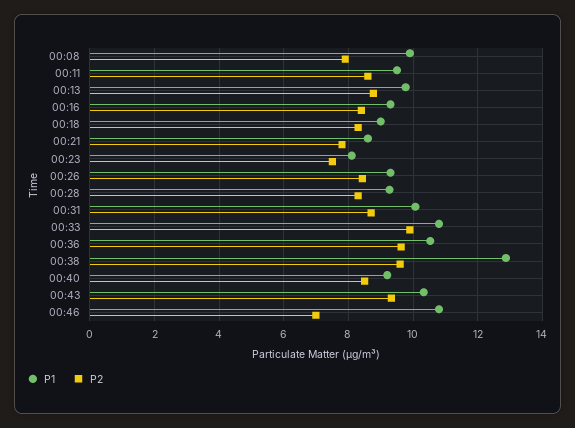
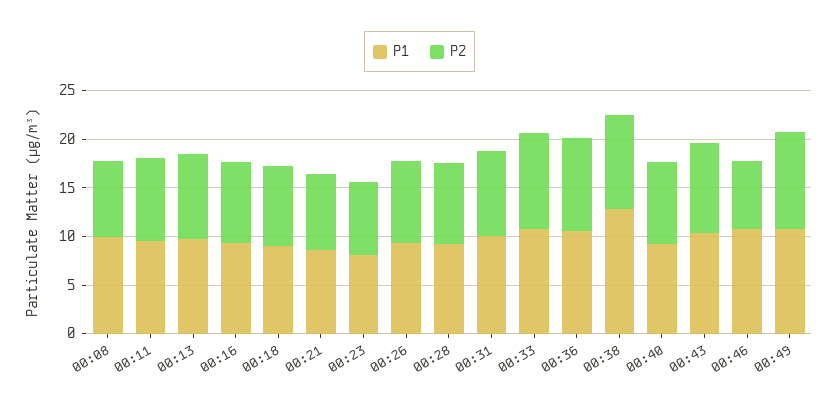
P1, 00:49: none -> 11
P2, 00:49: none -> 10

